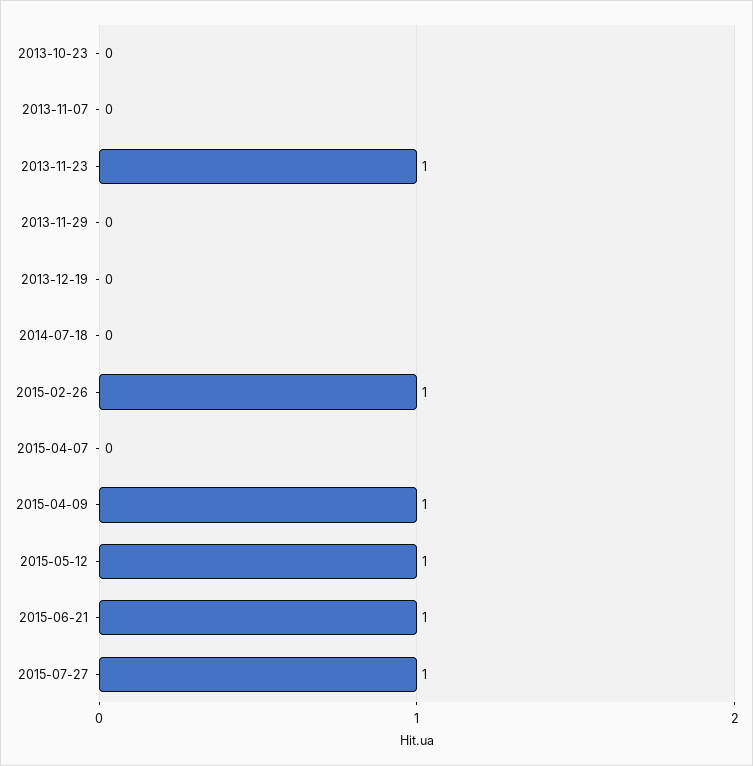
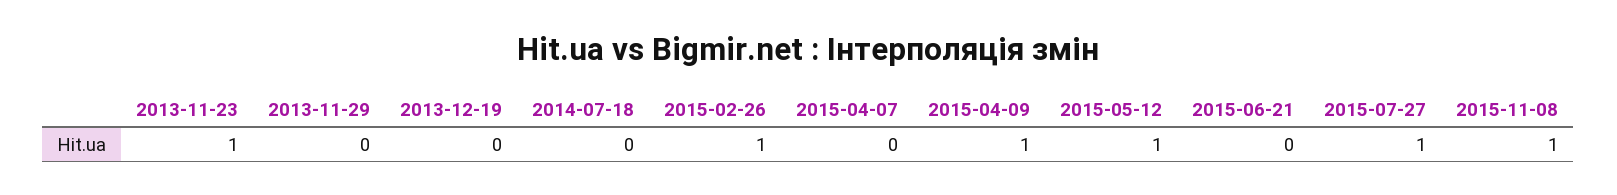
2013-10-23: 0 -> none
2013-11-07: 0 -> none
2015-06-21: 1 -> 0
2015-11-08: none -> 1

